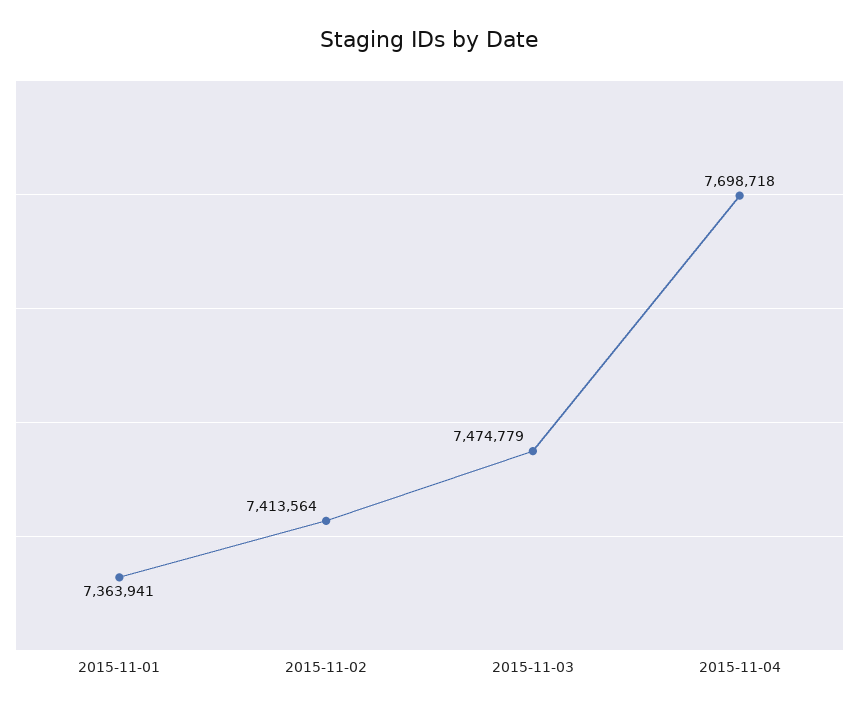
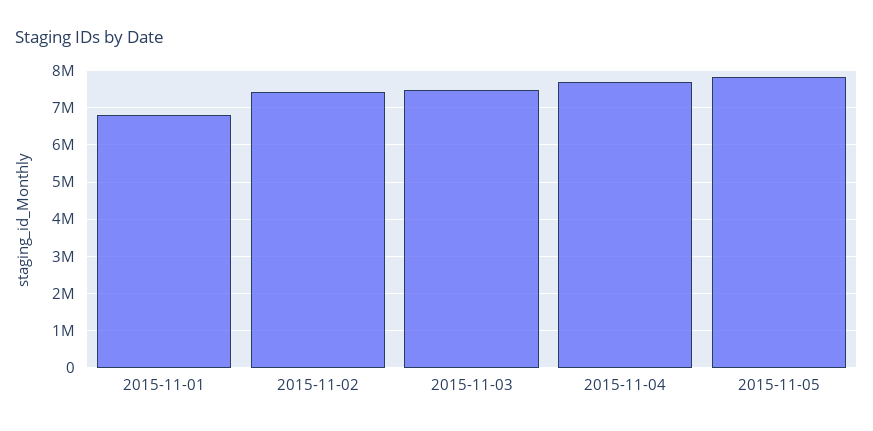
2015-11-01: 7363941 -> 6800000
2015-11-05: none -> 7800000

